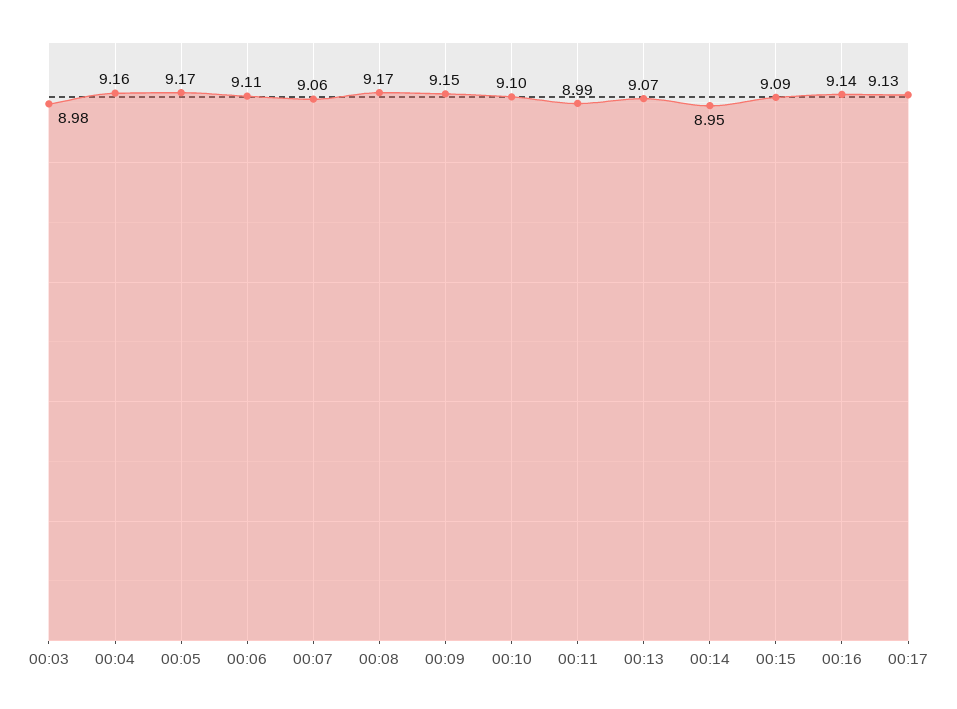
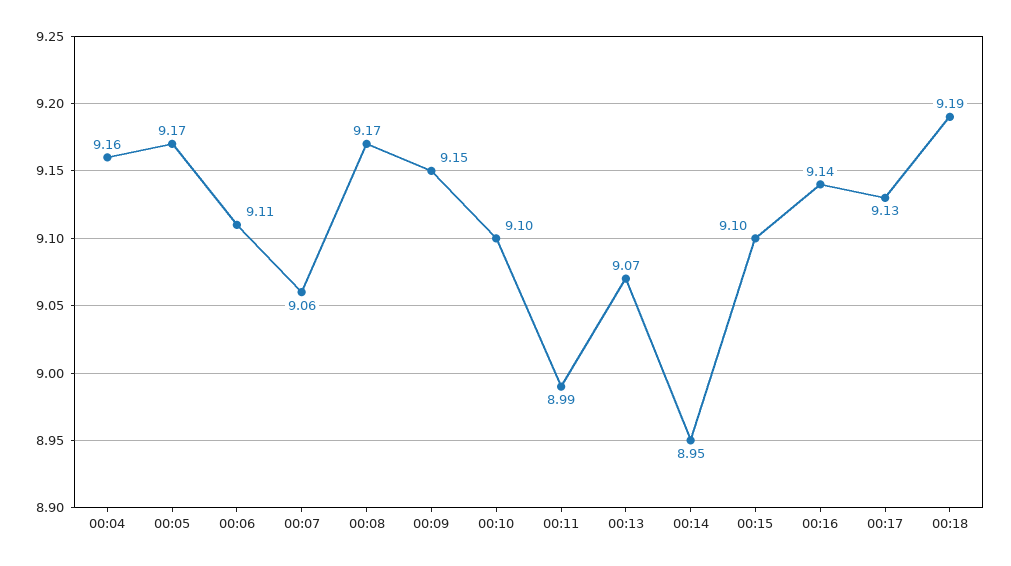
00:03: 8.98 -> none
00:15: 9.09 -> 9.1
00:18: none -> 9.19

